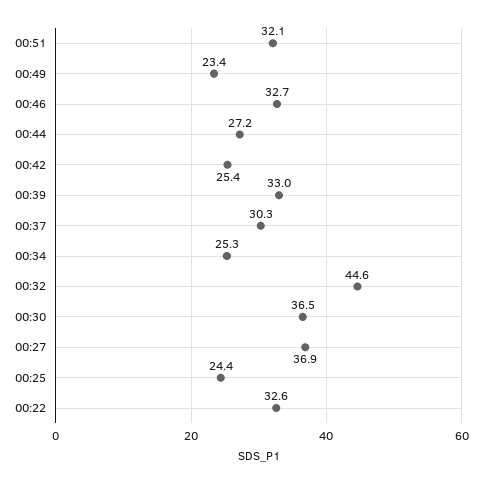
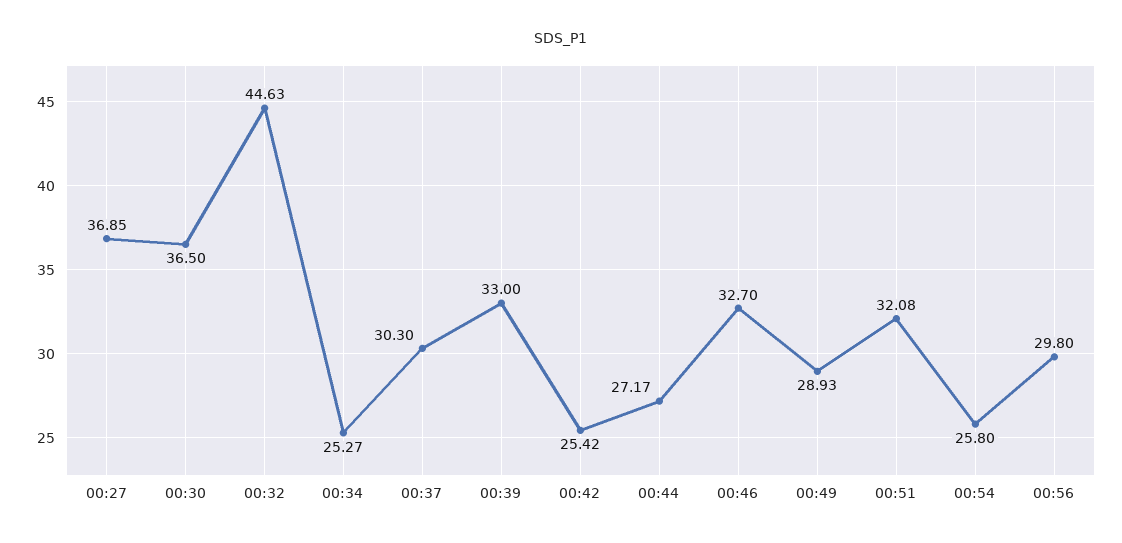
00:49: 23.4 -> 28.93
00:25: 24.4 -> none
00:22: 32.6 -> none
00:54: none -> 25.8
00:56: none -> 29.8

